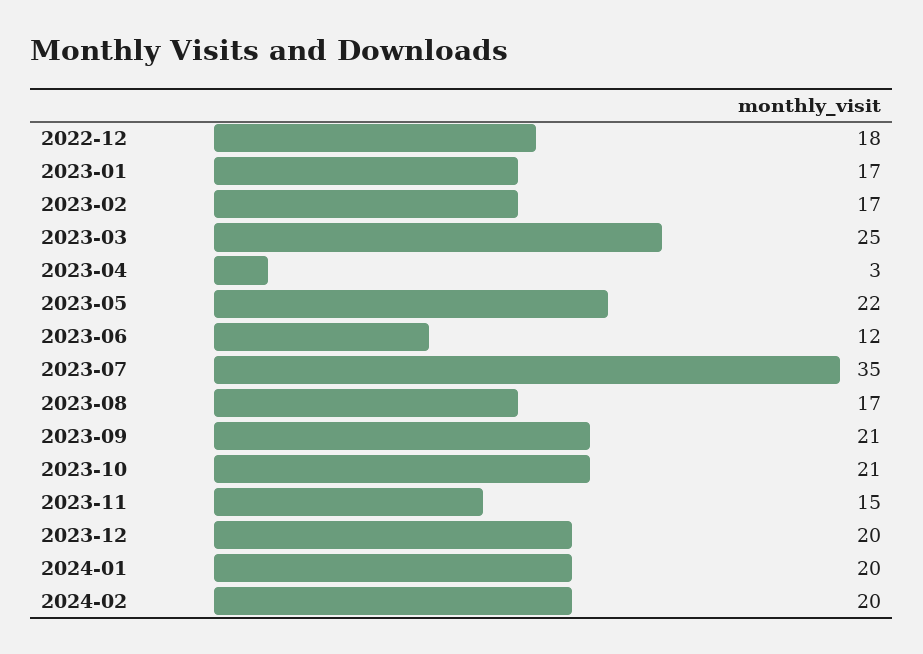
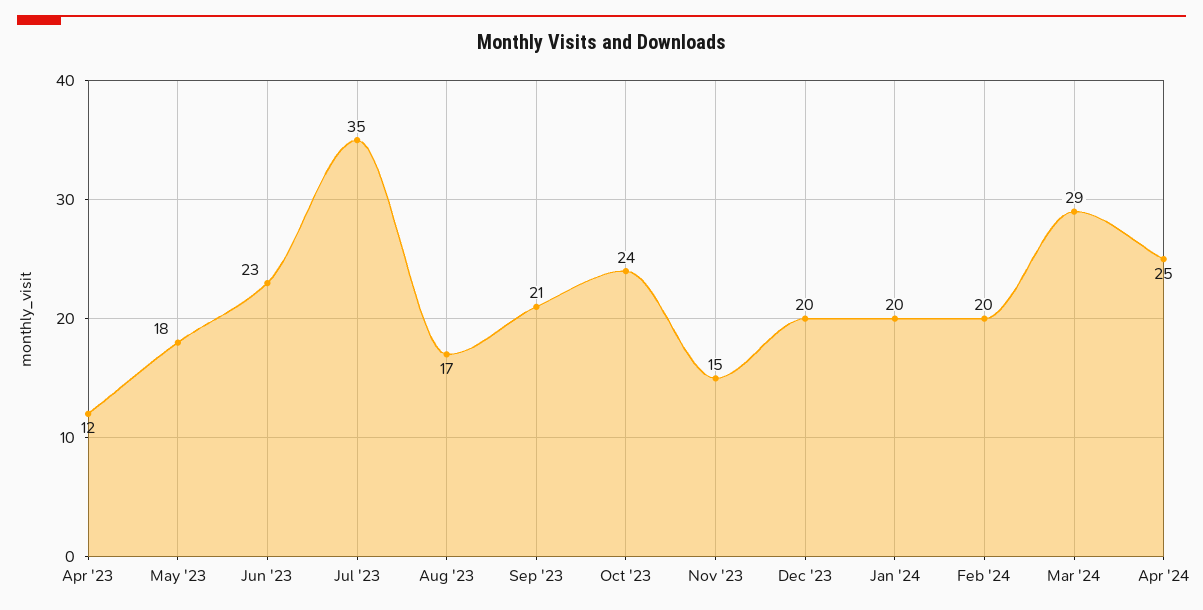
2022-12: 18 -> none
2023-01: 17 -> none
2023-02: 17 -> none
2023-03: 25 -> none
2023-04: 3 -> 12
2023-05: 22 -> 18
2023-06: 12 -> 23
2023-10: 21 -> 24
Mar '24: none -> 29
Apr '24: none -> 25

